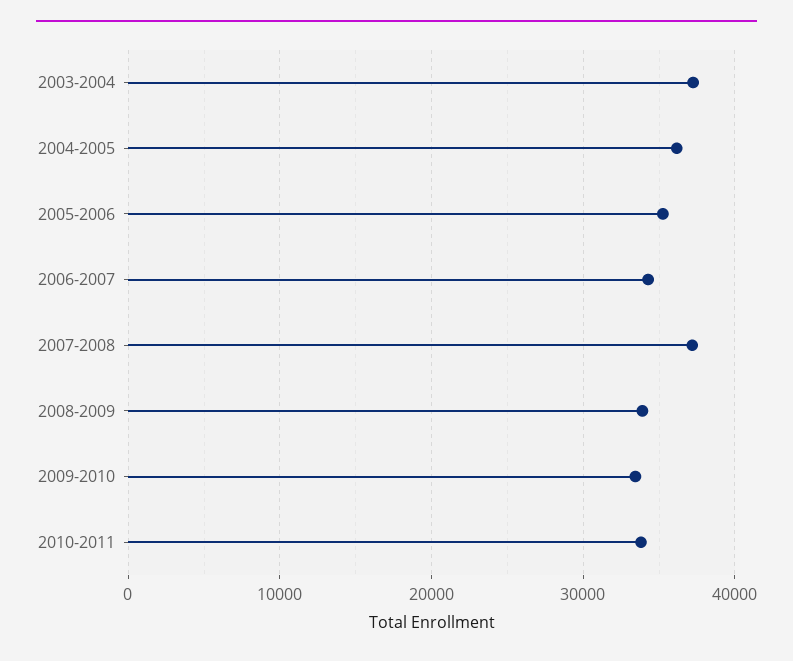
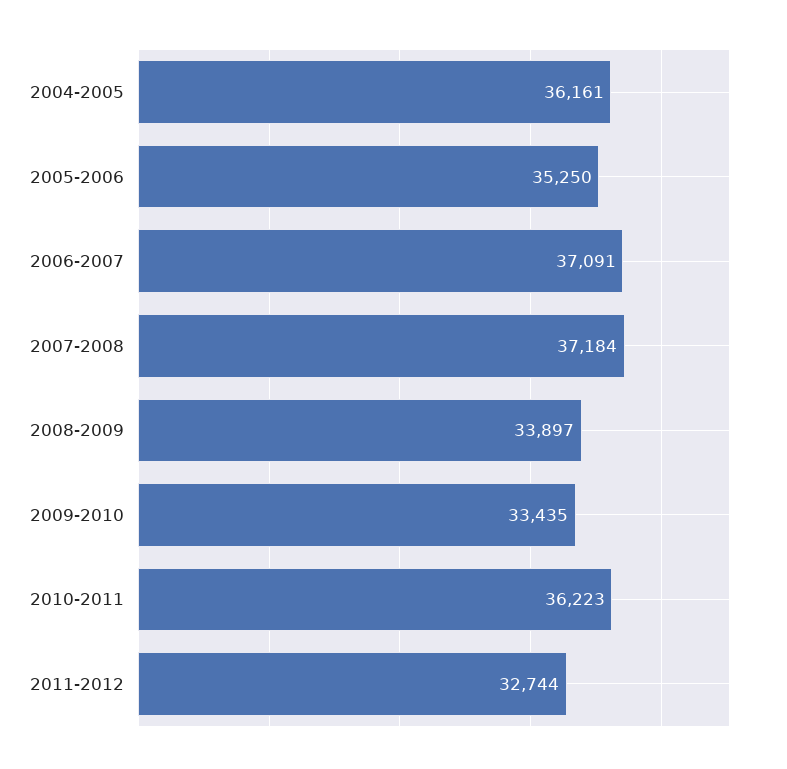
2003-2004: 37000 -> none
2006-2007: 34000 -> 37091
2010-2011: 34000 -> 36223
2011-2012: none -> 32744

